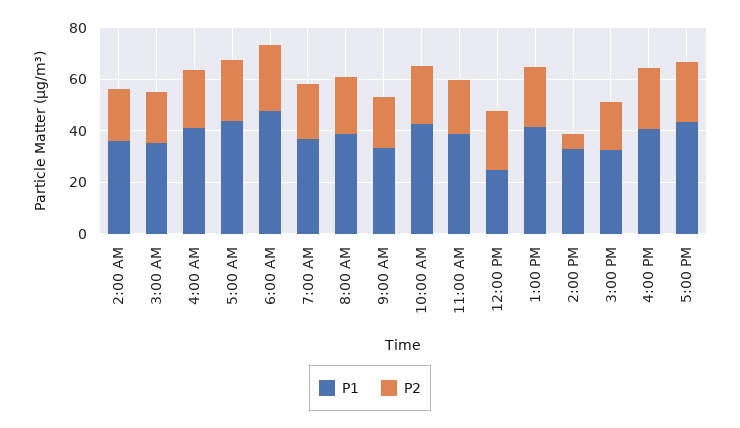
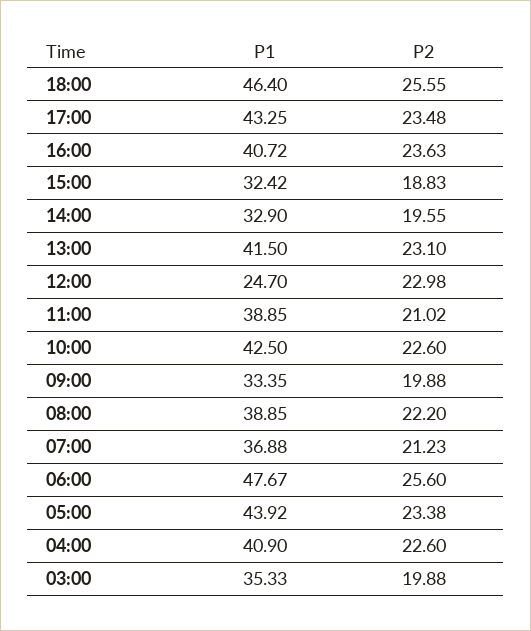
P1, 2:00 AM: 35 -> none
P2, 2:00 AM: 20 -> none
P2, 2:00 PM: 5 -> 19.55
P1, 18:00: none -> 46.4
P2, 18:00: none -> 25.55

